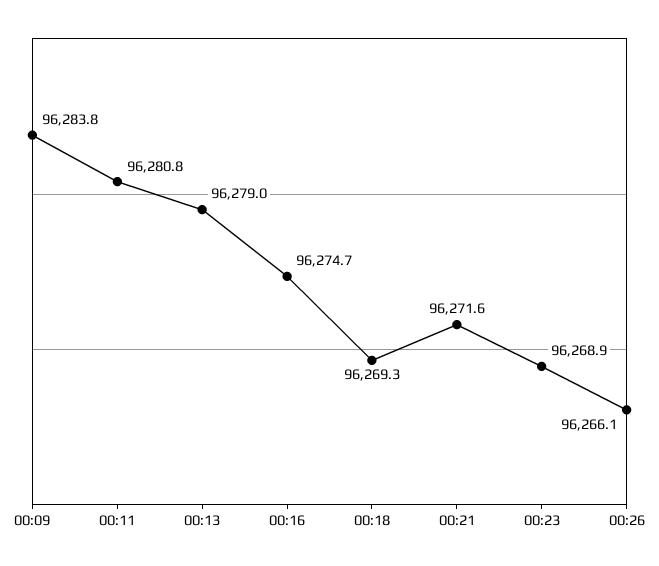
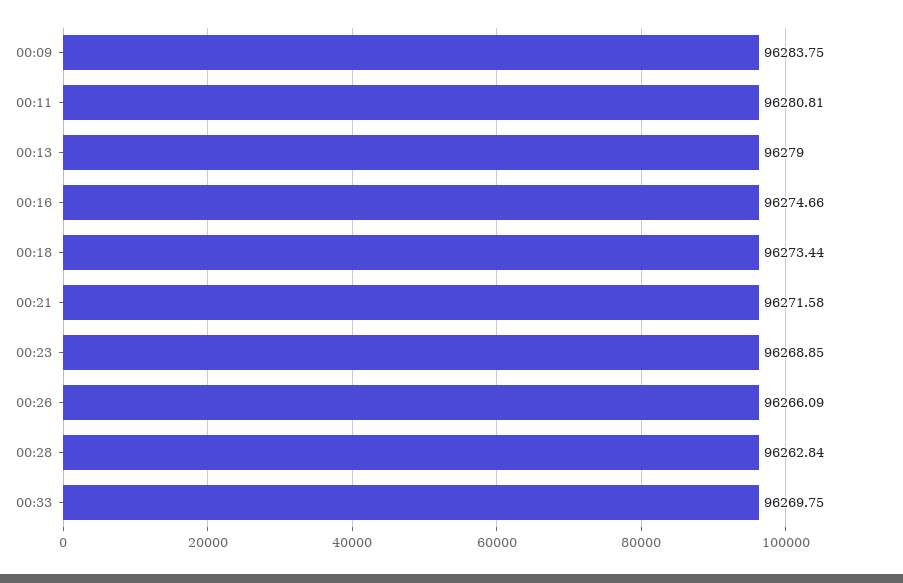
00:18: 96269.3 -> 96273.44
00:28: none -> 96262.84
00:33: none -> 96269.75

